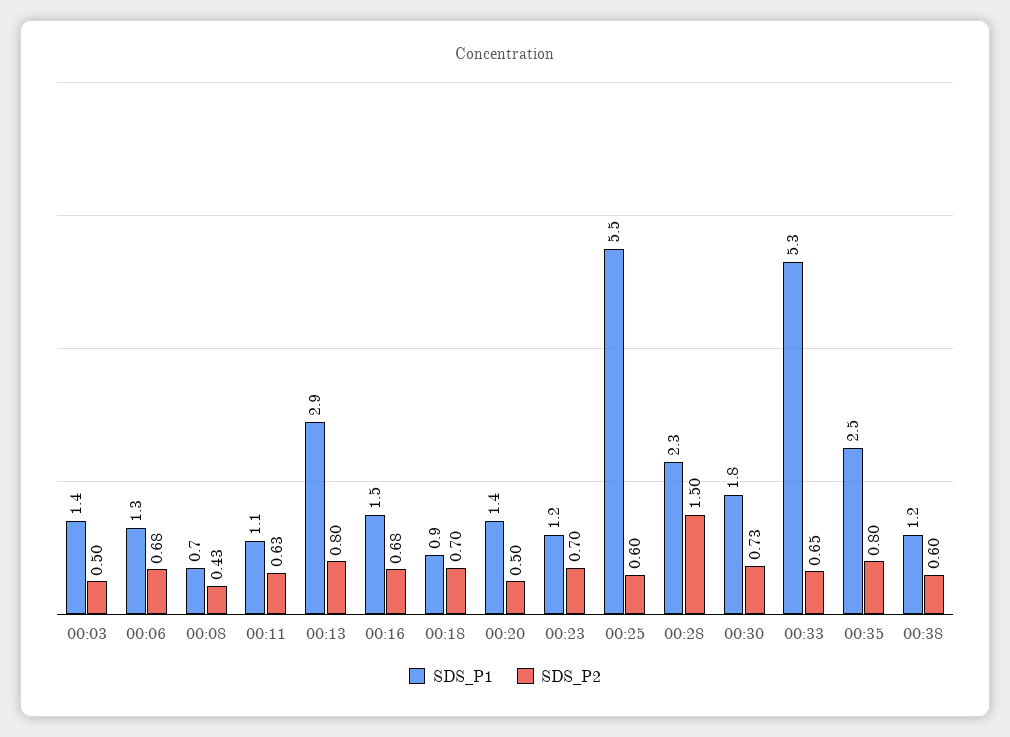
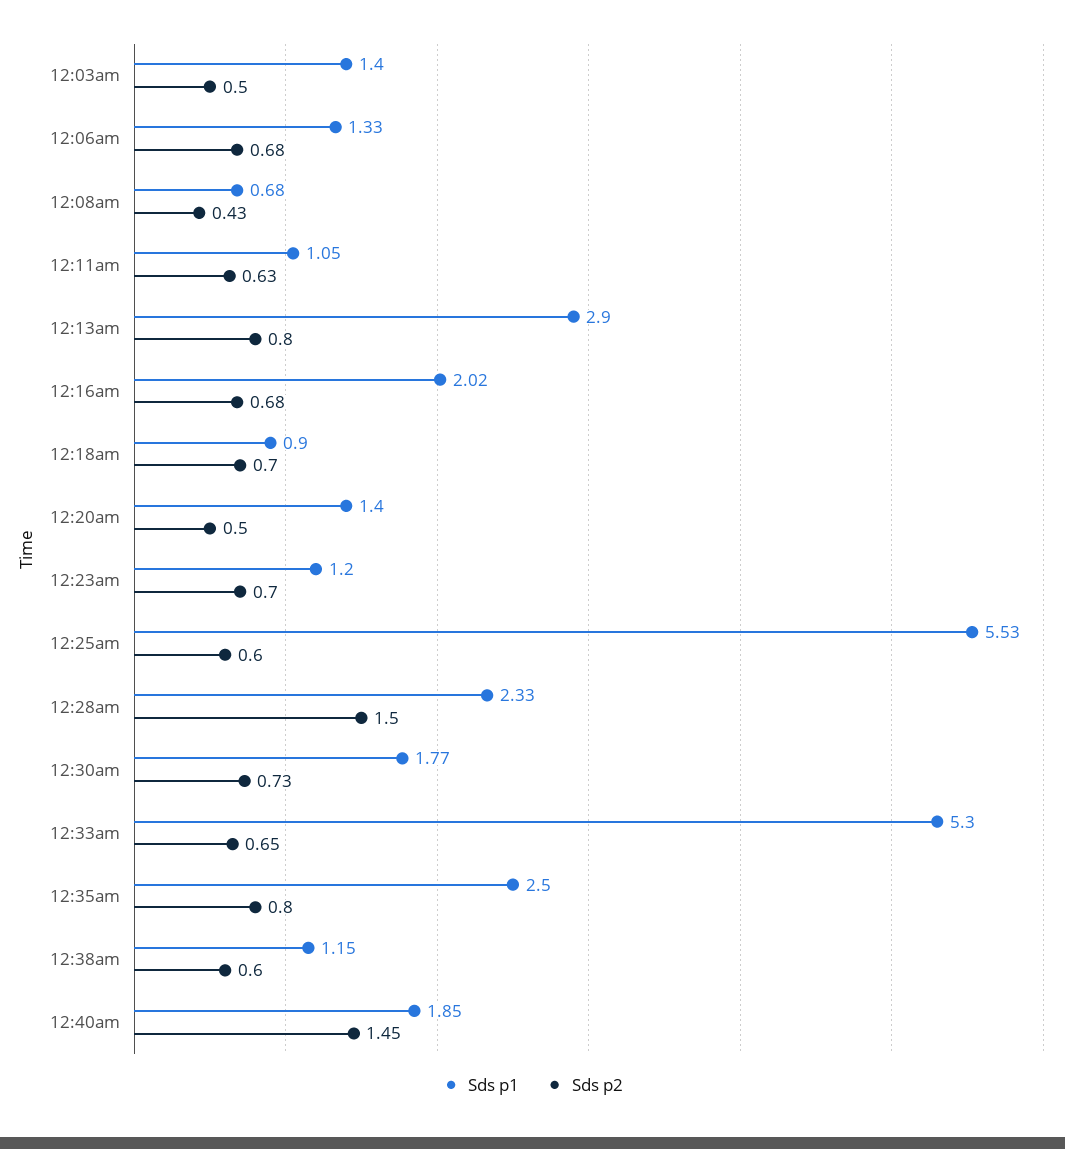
SDS_P1, 00:16: 1.5 -> 2.02
SDS_P1, 12:40am: none -> 1.85
SDS_P2, 12:40am: none -> 1.45

